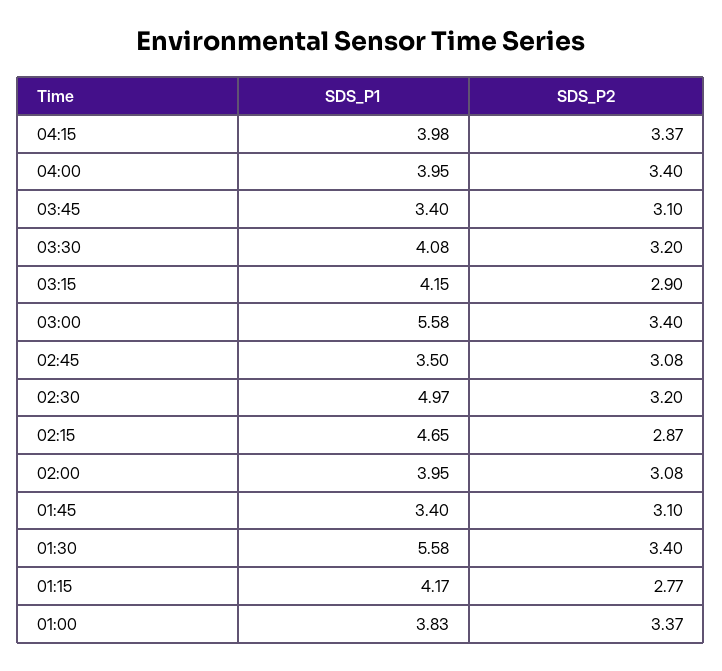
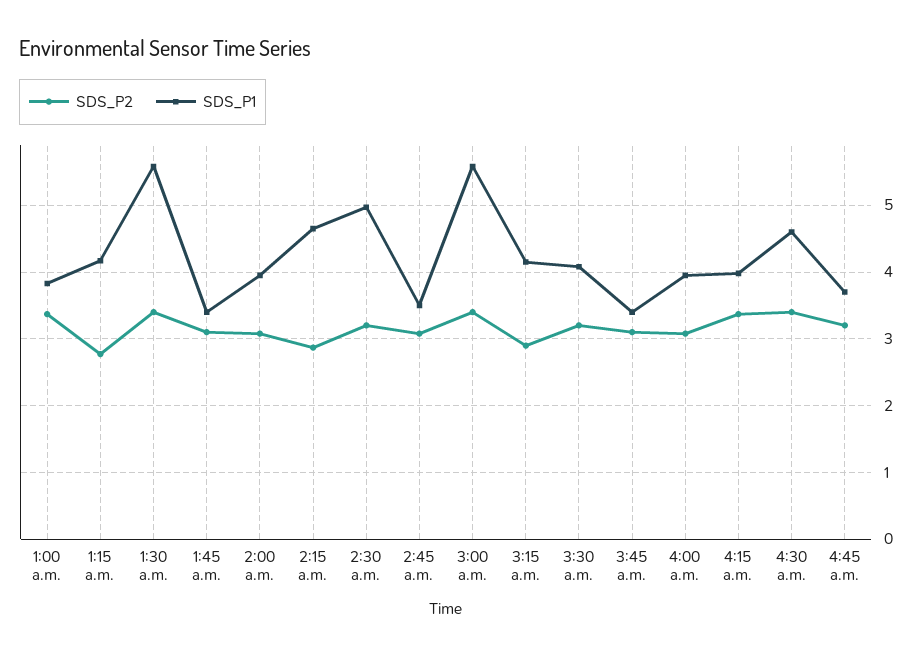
SDS_P2, 04:00: 3.4 -> 3.1
SDS_P2, 4:30 a.m.: none -> 3.4
SDS_P1, 4:30 a.m.: none -> 4.6
SDS_P2, 4:45 a.m.: none -> 3.2
SDS_P1, 4:45 a.m.: none -> 3.7

